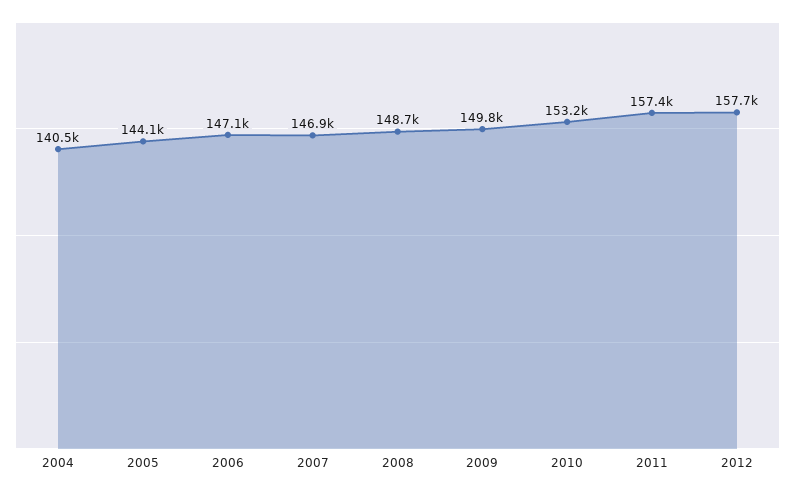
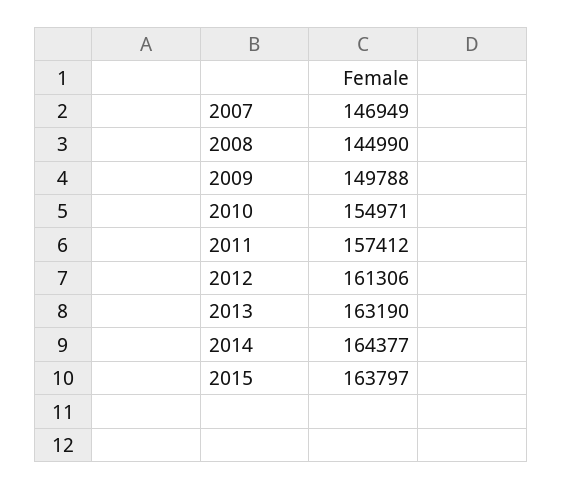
2004: 140500 -> none
2005: 144100 -> none
2006: 147100 -> none
2008: 148700 -> 144990
2010: 153200 -> 154971
2012: 157700 -> 161306
2013: none -> 163190
2014: none -> 164377
2015: none -> 163797

